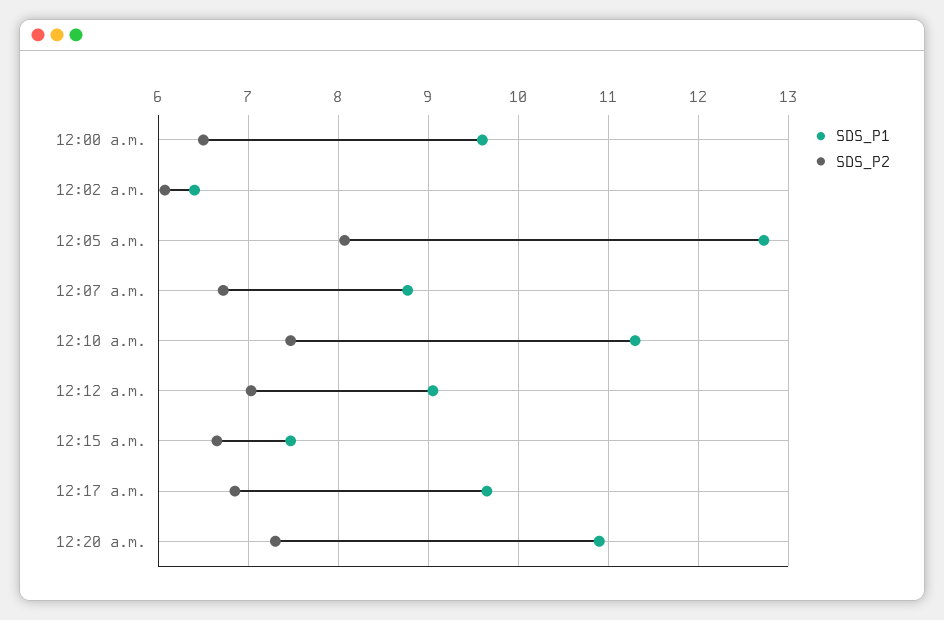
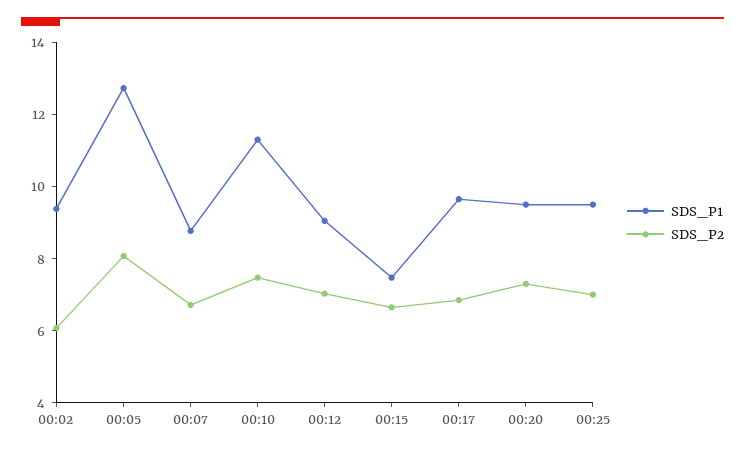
SDS_P1, 12:00 a.m.: 9.6 -> none
SDS_P2, 12:00 a.m.: 6.5 -> none
SDS_P1, 12:02 a.m.: 6.4 -> 9.5
SDS_P1, 12:20 a.m.: 10.9 -> 9.5
SDS_P1, 00:25: none -> 9.5
SDS_P2, 00:25: none -> 7

